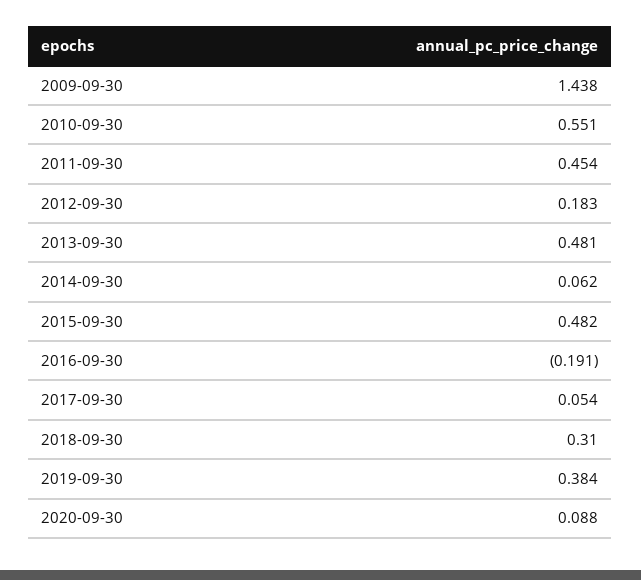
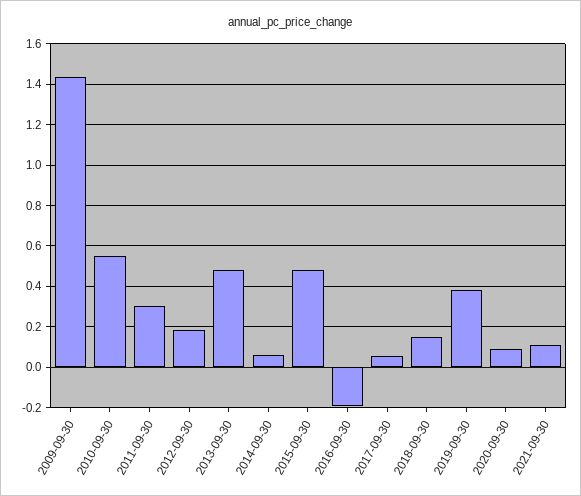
2011-09-30: 0.454 -> 0.3
2018-09-30: 0.31 -> 0.15
2021-09-30: none -> 0.1

